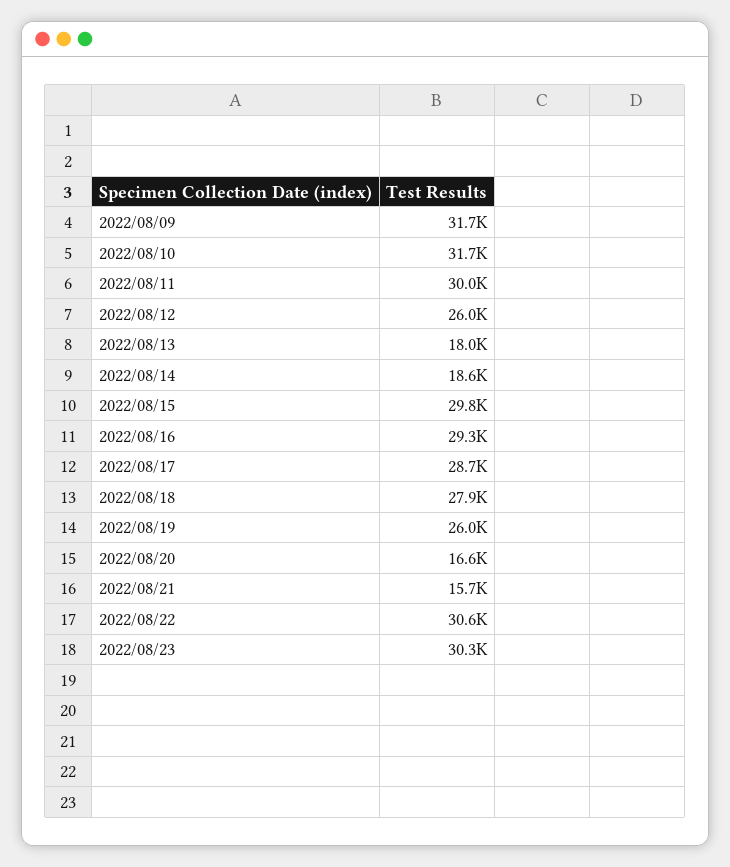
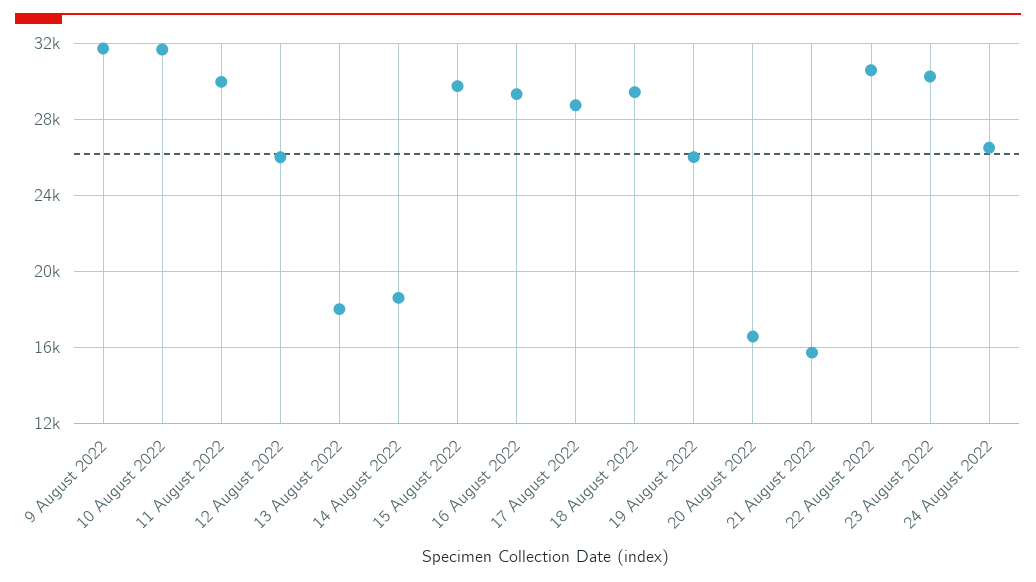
2022/08/18: 27900 -> 29500
24 August 2022: none -> 26500

